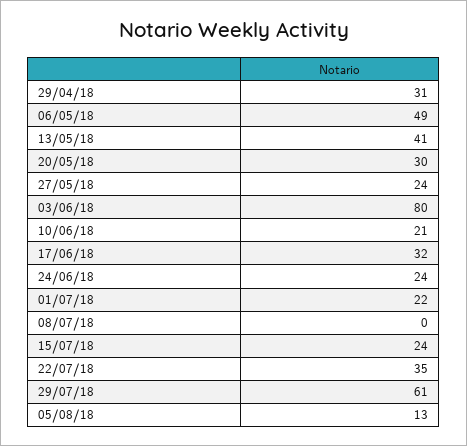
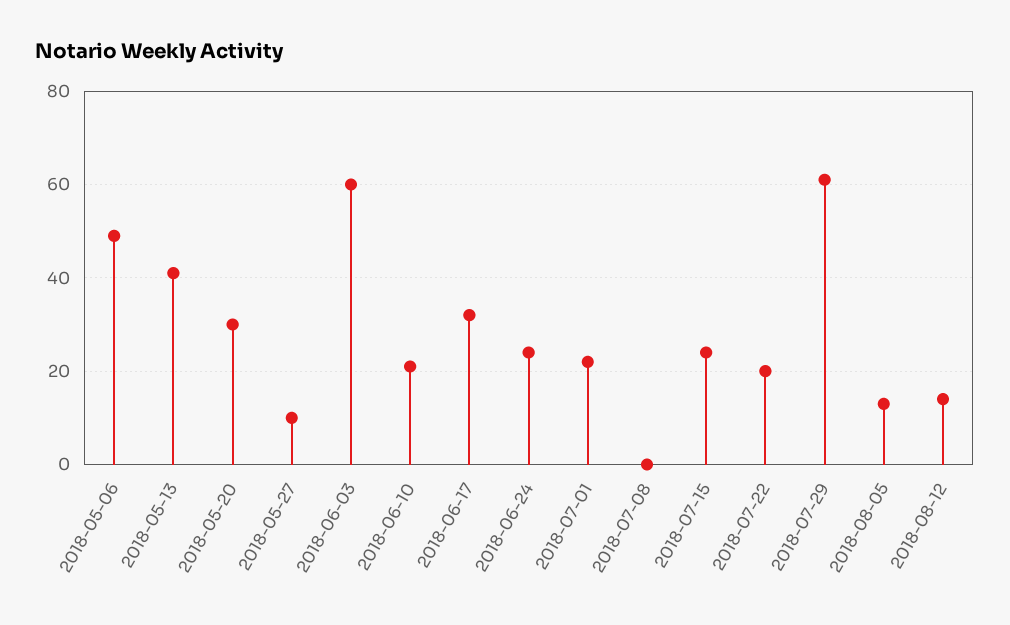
29/04/18: 31 -> none
27/05/18: 24 -> 10
03/06/18: 80 -> 60
22/07/18: 35 -> 20
2018-08-12: none -> 15

